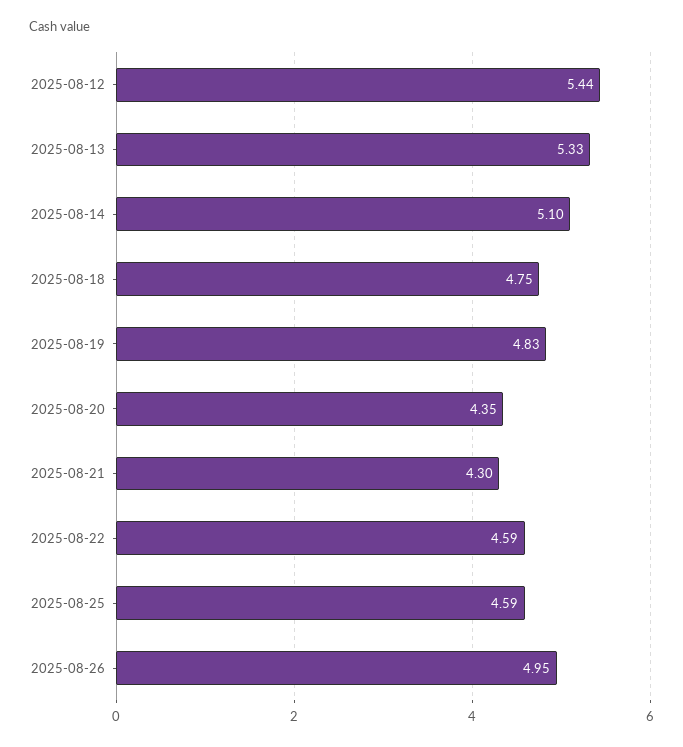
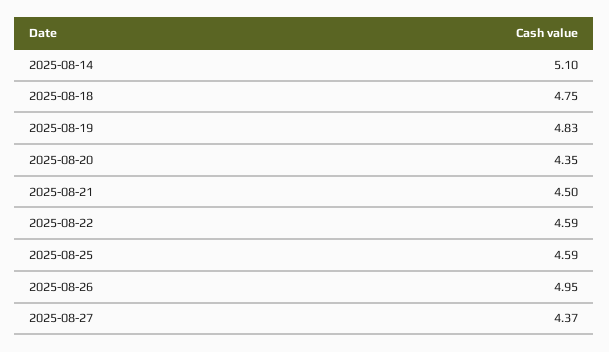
2025-08-12: 5.44 -> none
2025-08-13: 5.33 -> none
2025-08-21: 4.3 -> 4.5
2025-08-27: none -> 4.37

